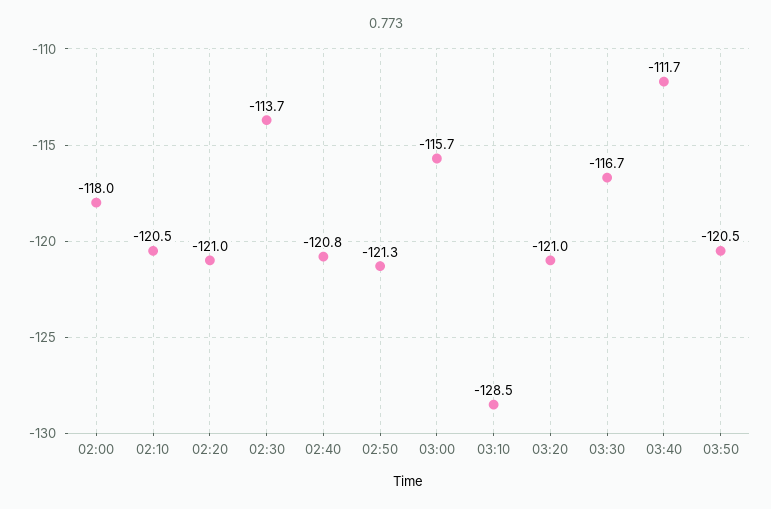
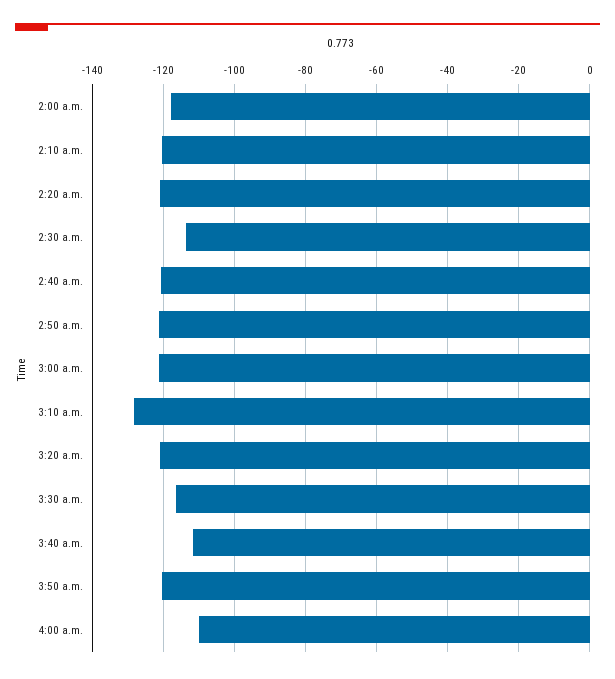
03:00: -115.7 -> -122
4:00 a.m.: none -> -110

